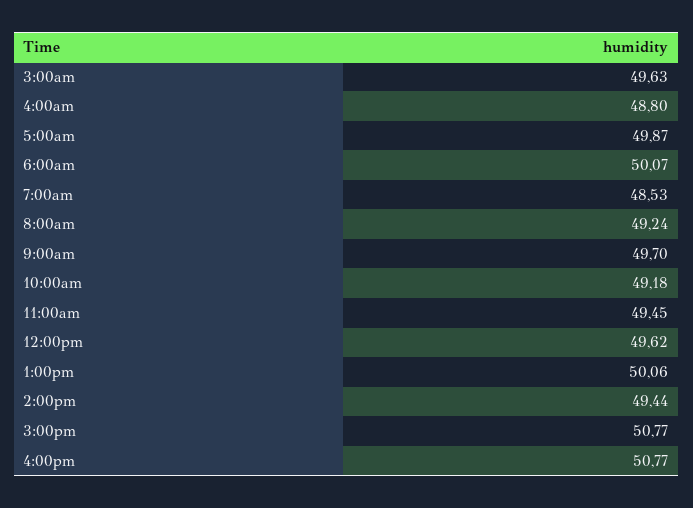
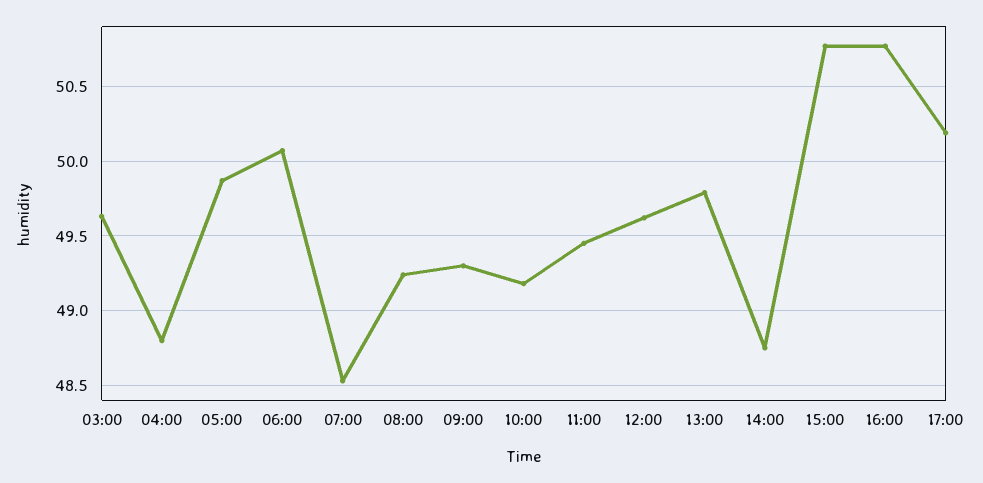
9:00am: 49.7 -> 49.3
1:00pm: 50.06 -> 49.8
2:00pm: 49.44 -> 48.75
17:00: none -> 50.2

